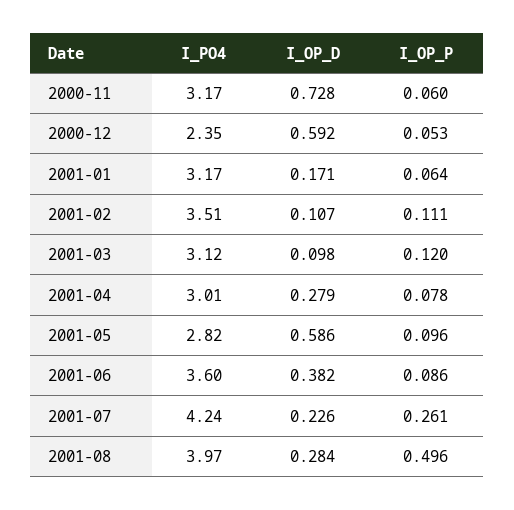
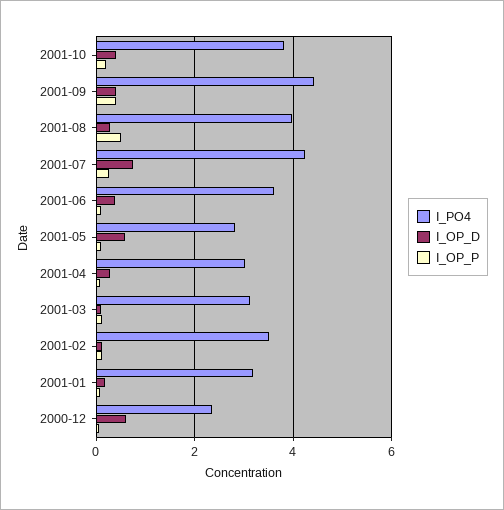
I_PO4, 2000-11: 3.17 -> none
I_OP_D, 2000-11: 0.728 -> none
I_OP_P, 2000-11: 0.06 -> none
I_OP_D, 2001-07: 0.226 -> 0.8
I_PO4, 2001-10: none -> 3.8
I_OP_D, 2001-10: none -> 0.4
I_OP_P, 2001-10: none -> 0.2
I_PO4, 2001-09: none -> 4.4
I_OP_D, 2001-09: none -> 0.4
I_OP_P, 2001-09: none -> 0.4

